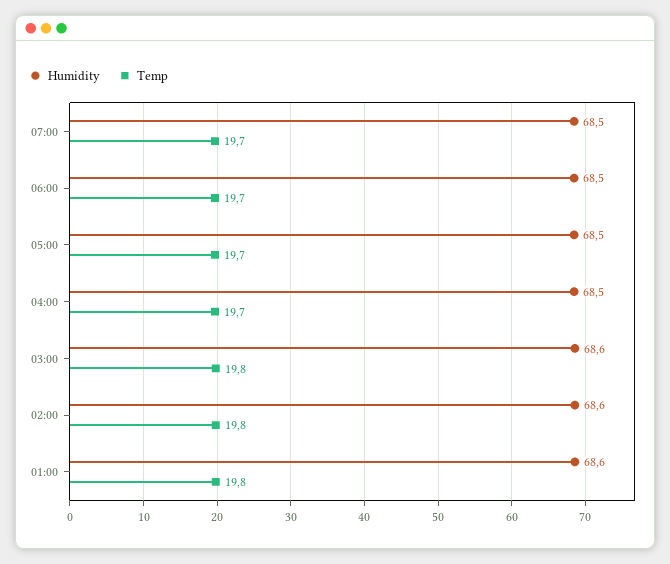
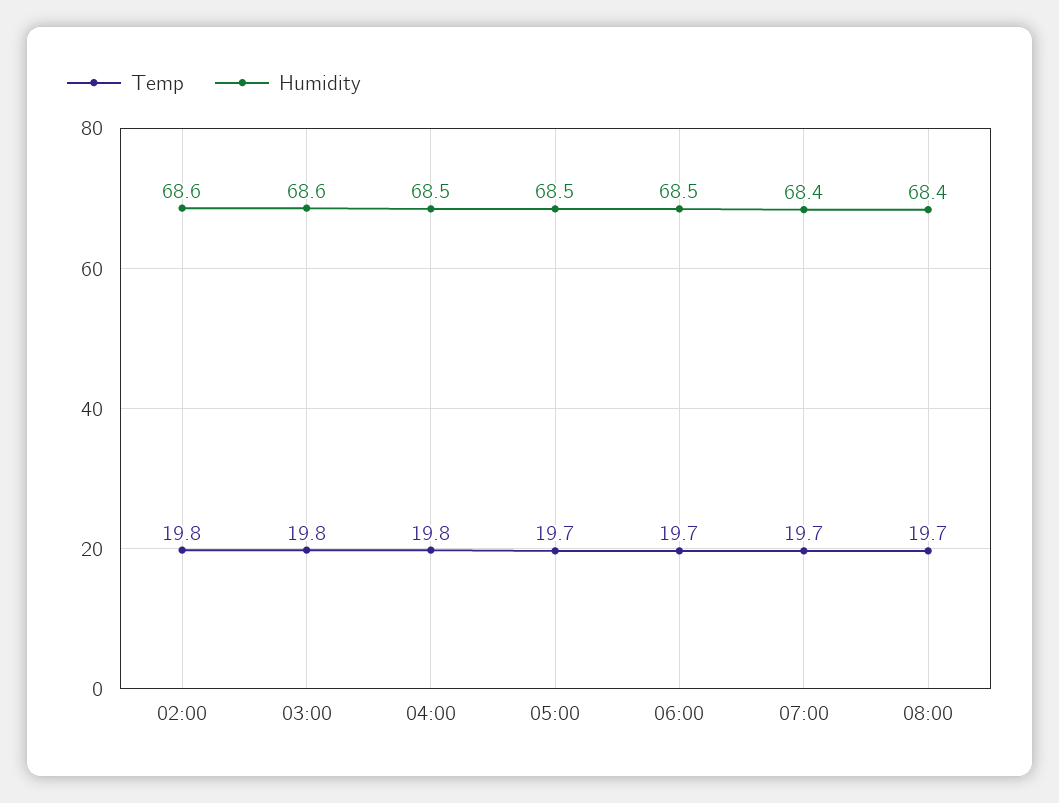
Humidity, 07:00: 68.5 -> 68.4
Temp, 04:00: 19.7 -> 19.8
Humidity, 01:00: 68.6 -> none
Temp, 01:00: 19.8 -> none
Temp, 08:00: none -> 19.7
Humidity, 08:00: none -> 68.4

